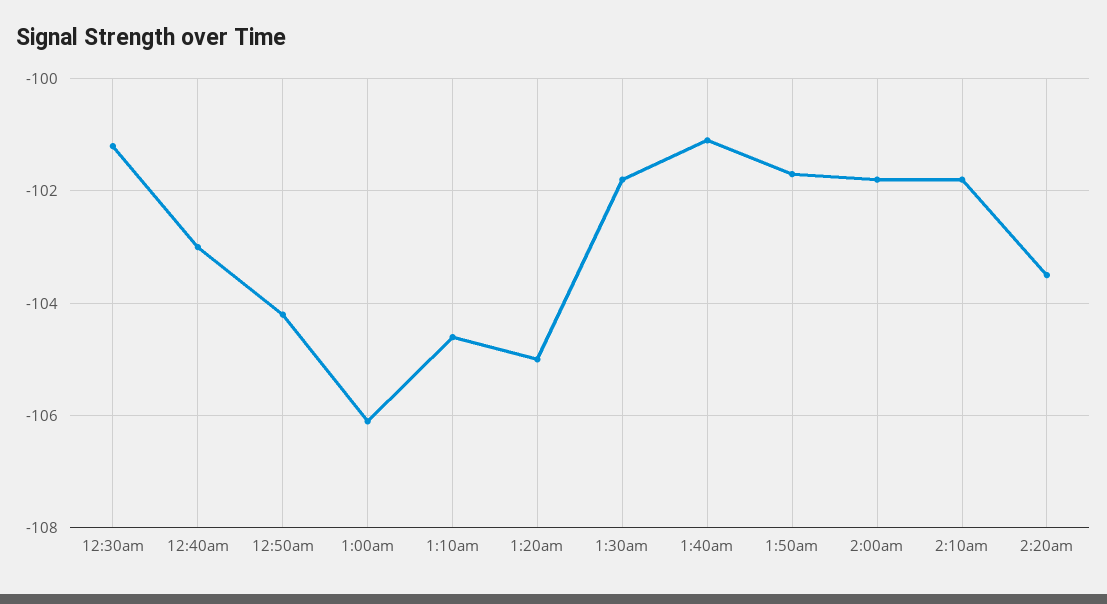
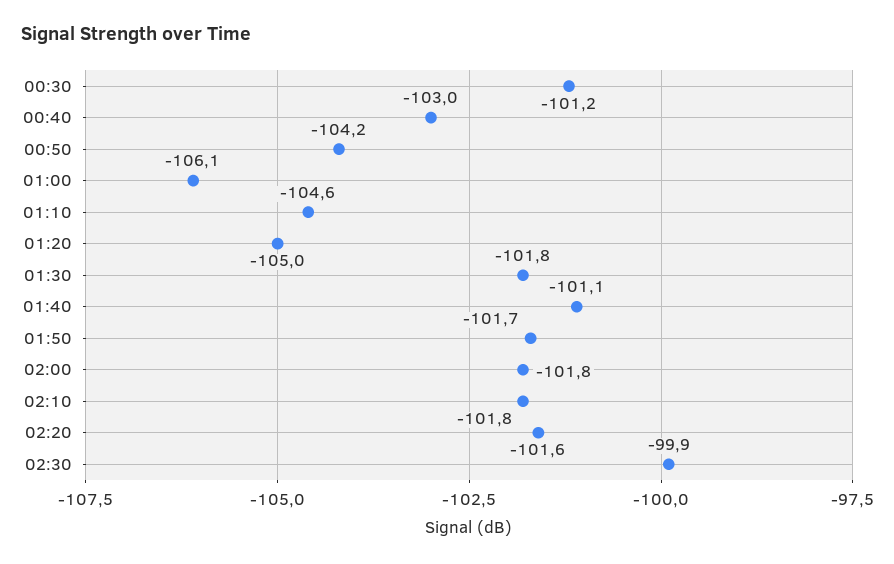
2:20am: -103.5 -> -101.6
02:30: none -> -99.9

